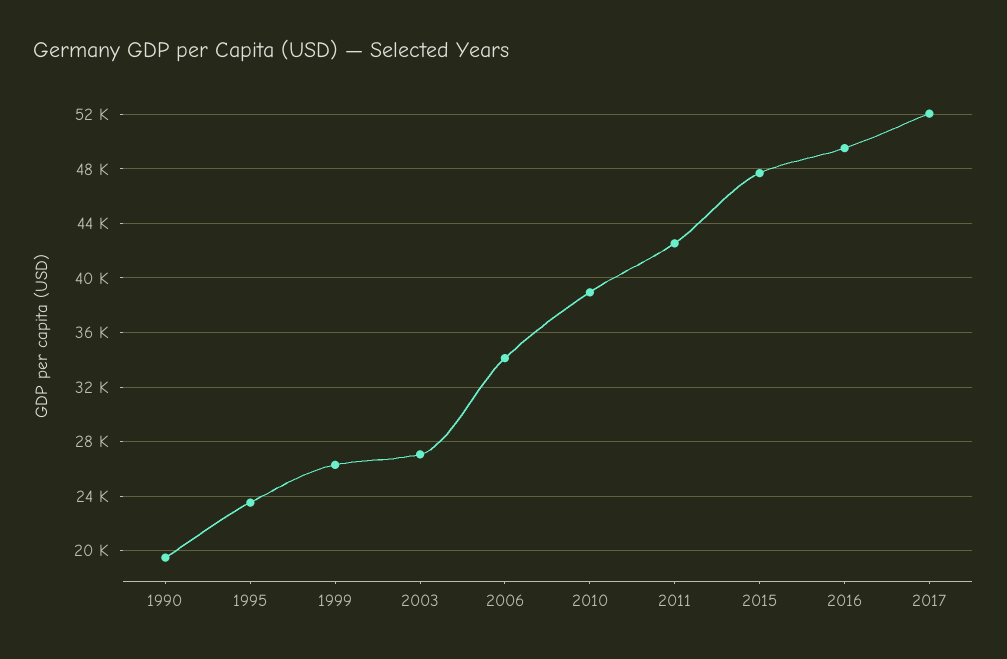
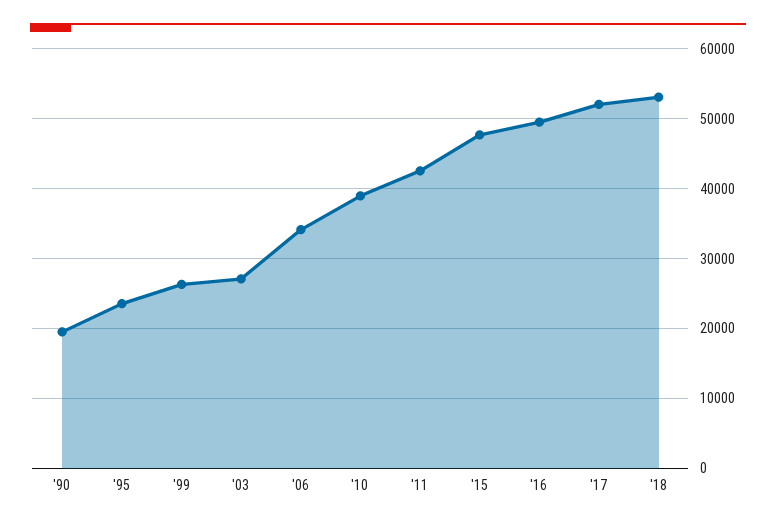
'18: none -> 53000

